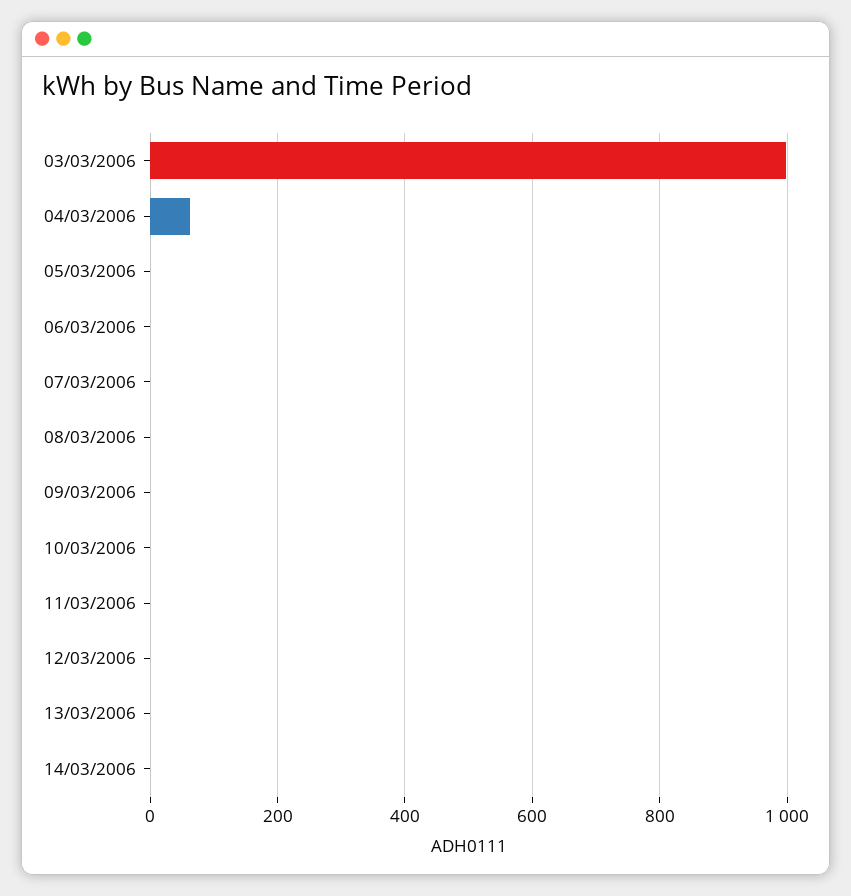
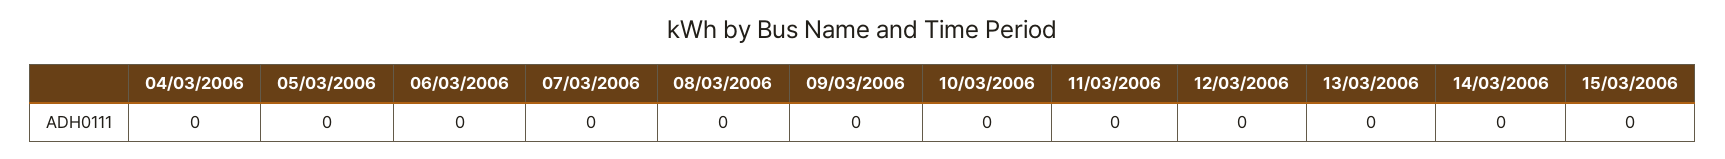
03/03/2006: 1000 -> none
04/03/2006: 60 -> 0
15/03/2006: none -> 0

